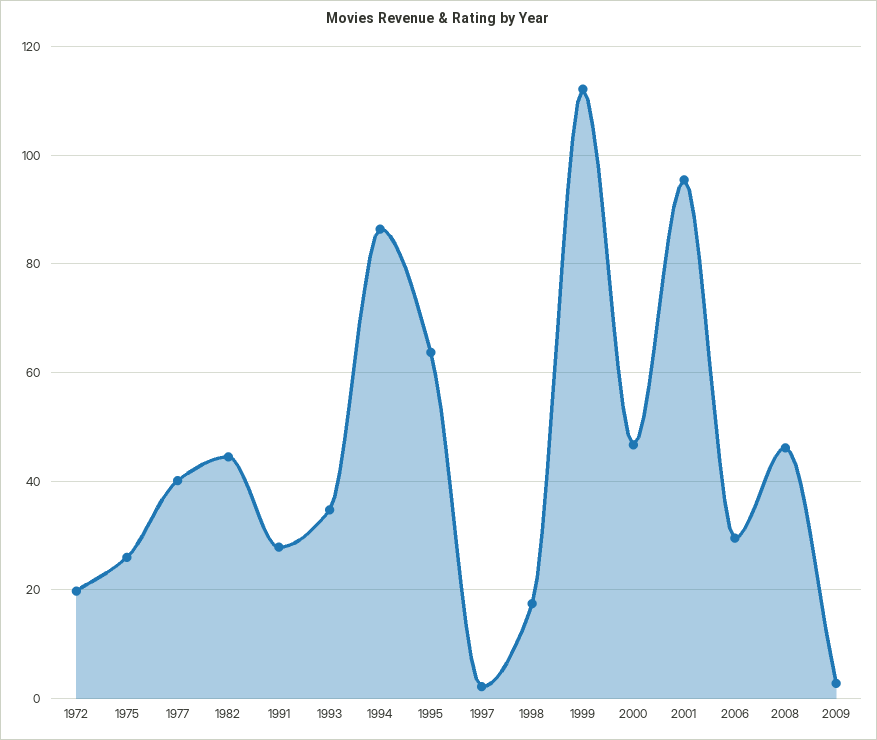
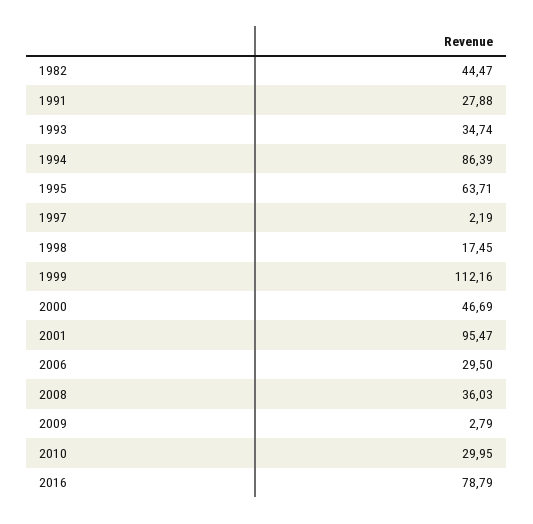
1972: 20 -> none
1975: 26 -> none
1977: 40 -> none
2008: 46 -> 36.03
2010: none -> 29.95
2016: none -> 78.79

